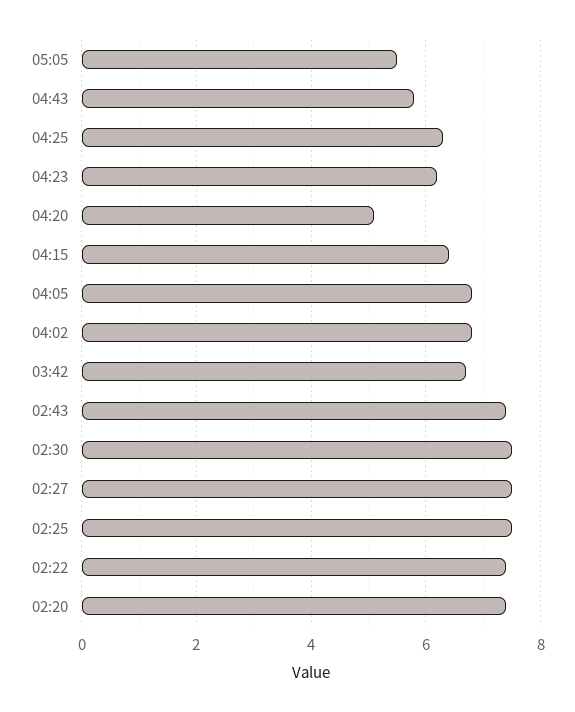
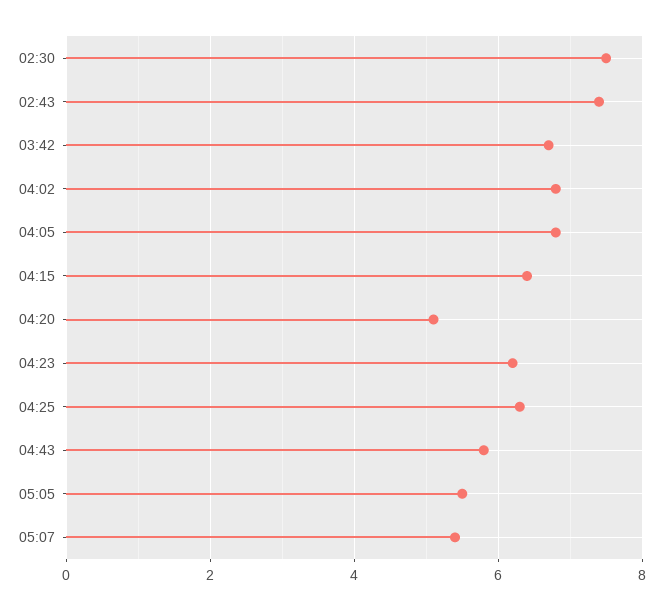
02:27: 7.5 -> none
02:25: 7.5 -> none
02:22: 7.5 -> none
02:20: 7.5 -> none
05:07: none -> 5.5

